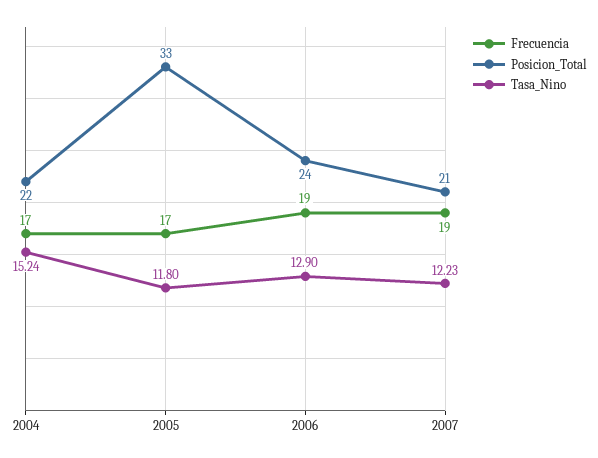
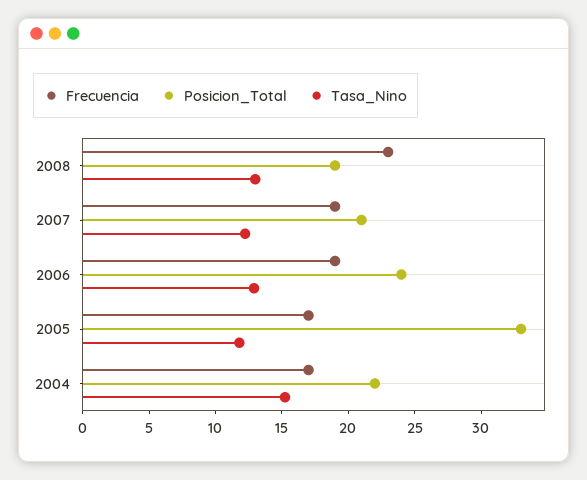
Frecuencia, 2008: none -> 23
Posicion_Total, 2008: none -> 19
Tasa_Nino, 2008: none -> 13

